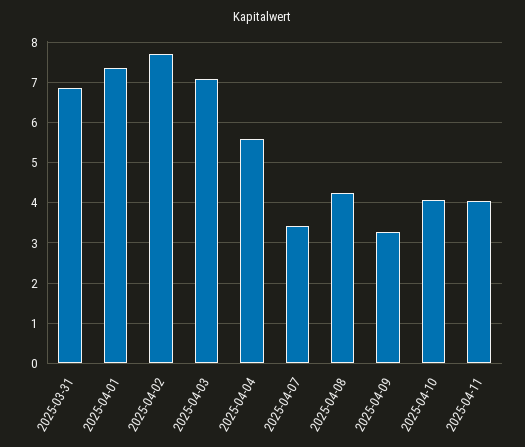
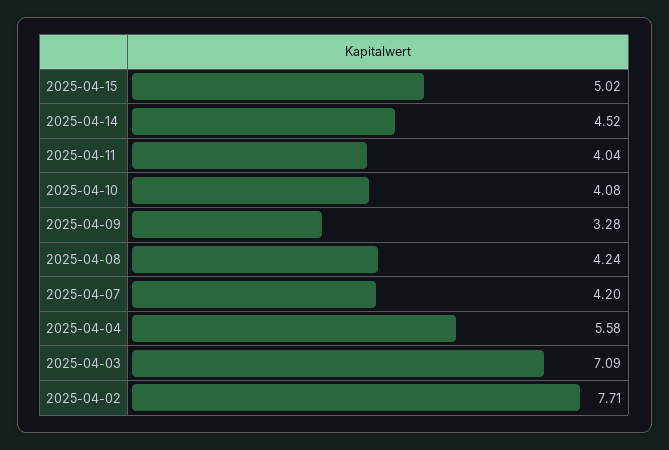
2025-03-31: 6.8 -> none
2025-04-01: 7.4 -> none
2025-04-07: 3.4 -> 4.2
2025-04-15: none -> 5.02
2025-04-14: none -> 4.52

